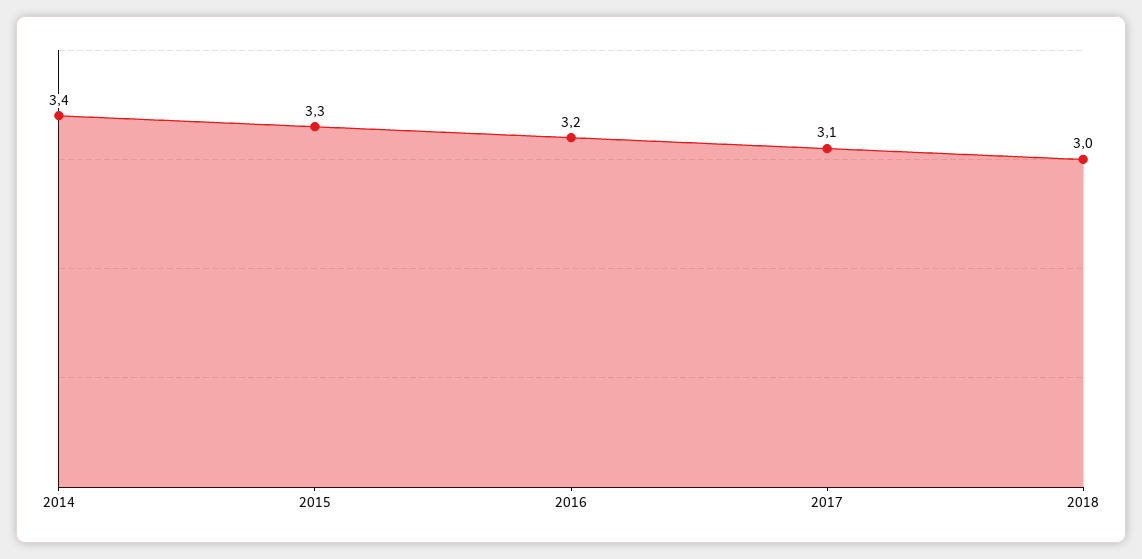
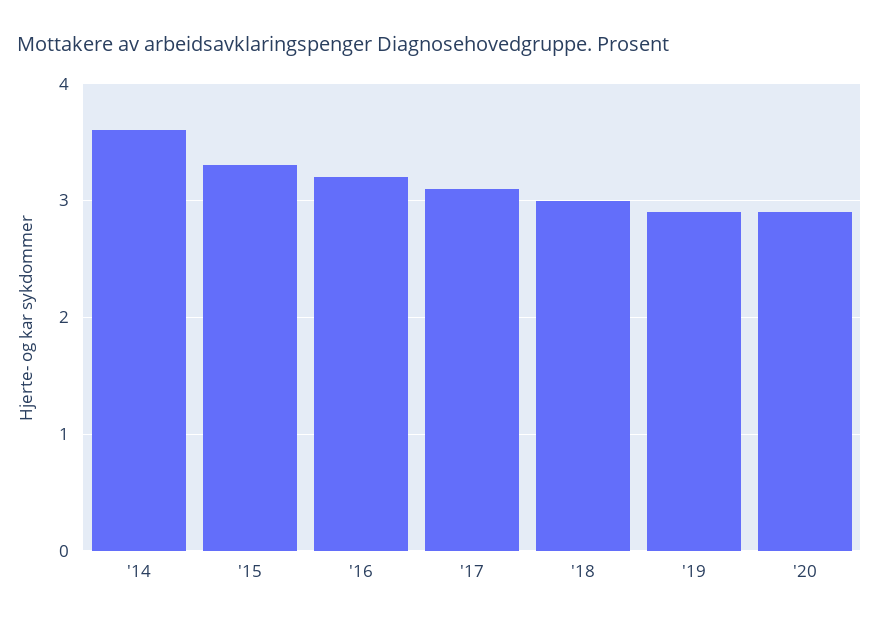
2014: 3.4 -> 3.6
'19: none -> 2.9
'20: none -> 2.9

